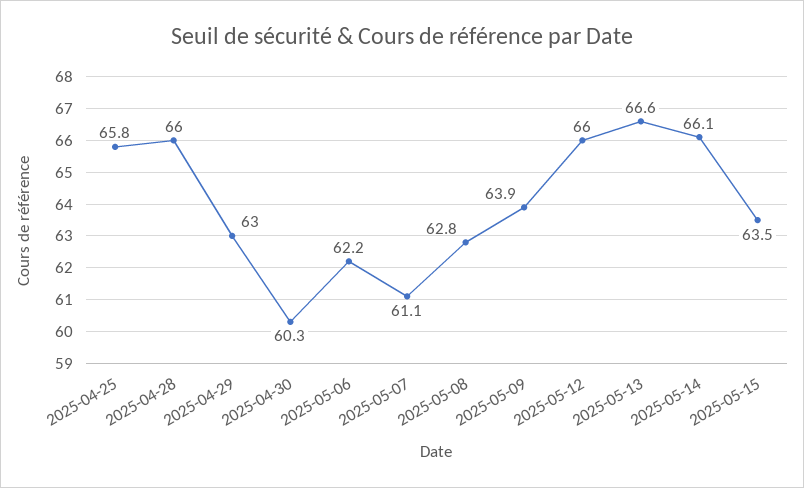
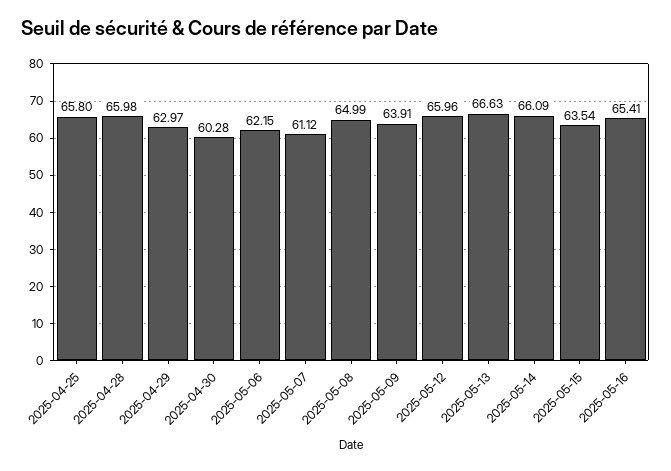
2025-05-08: 62.8 -> 64.99
2025-05-16: none -> 65.41

